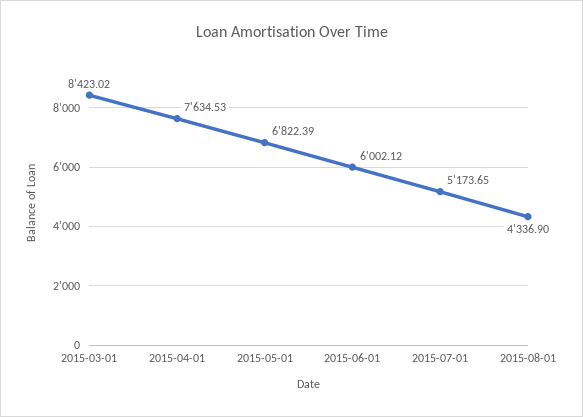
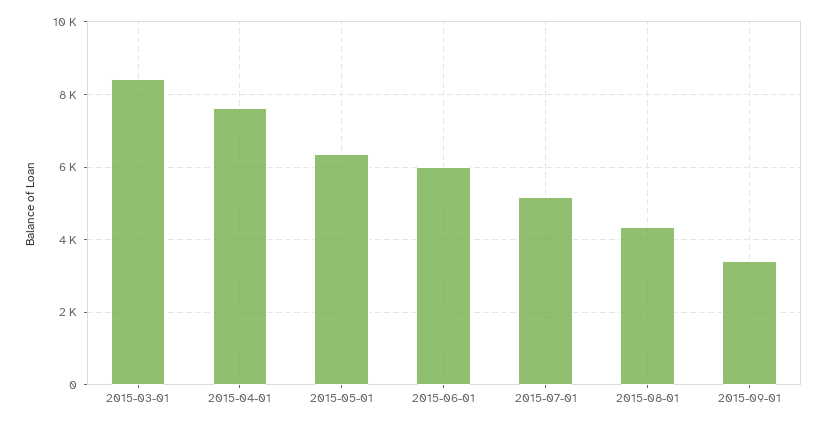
2015-05-01: 6822.39 -> 6400
2015-09-01: none -> 3400

